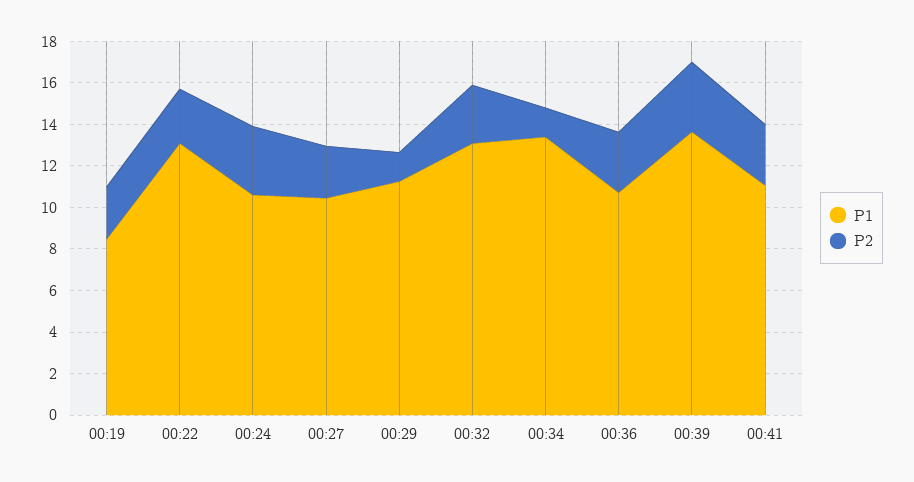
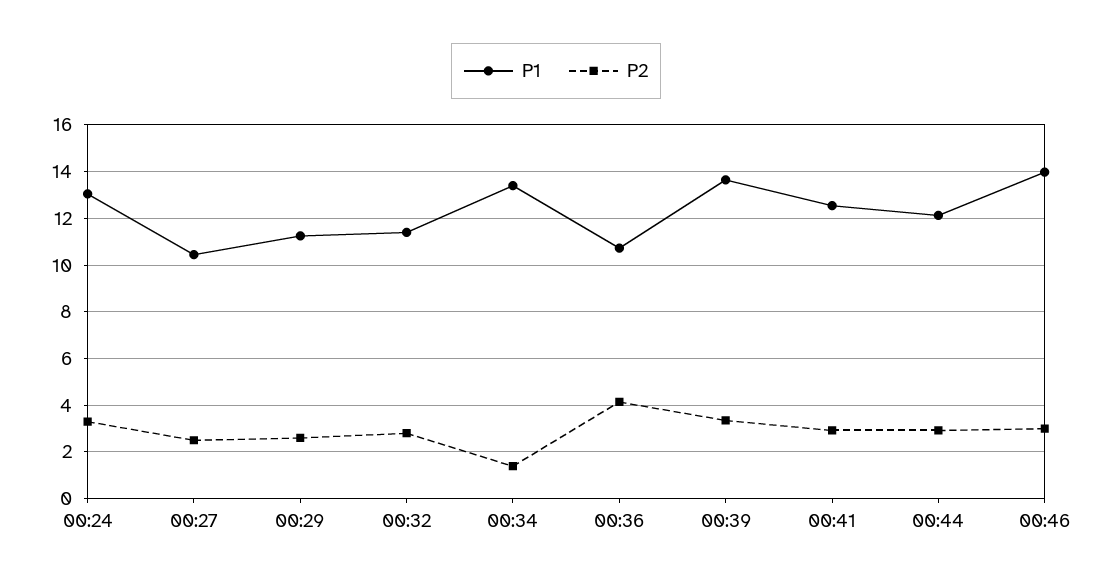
P1, 00:19: 8.5 -> none
P2, 00:19: 2.5 -> none
P1, 00:22: 13 -> none
P2, 00:22: 2.5 -> none
P1, 00:24: 10.5 -> 13
P2, 00:29: 1.5 -> 2.5
P1, 00:32: 13 -> 11.5
P2, 00:36: 3 -> 4
P1, 00:41: 11 -> 12.5
P1, 00:44: none -> 12
P2, 00:44: none -> 3
P1, 00:46: none -> 14
P2, 00:46: none -> 3

